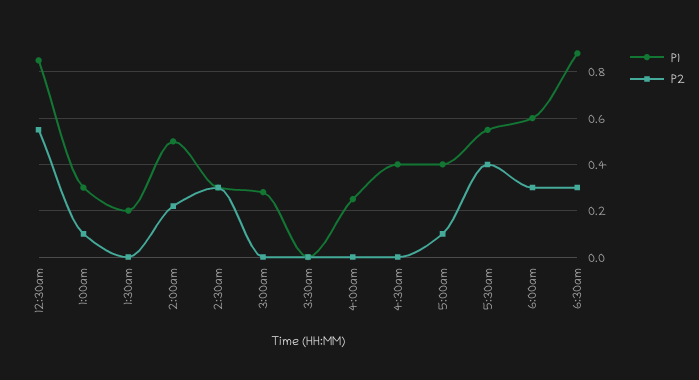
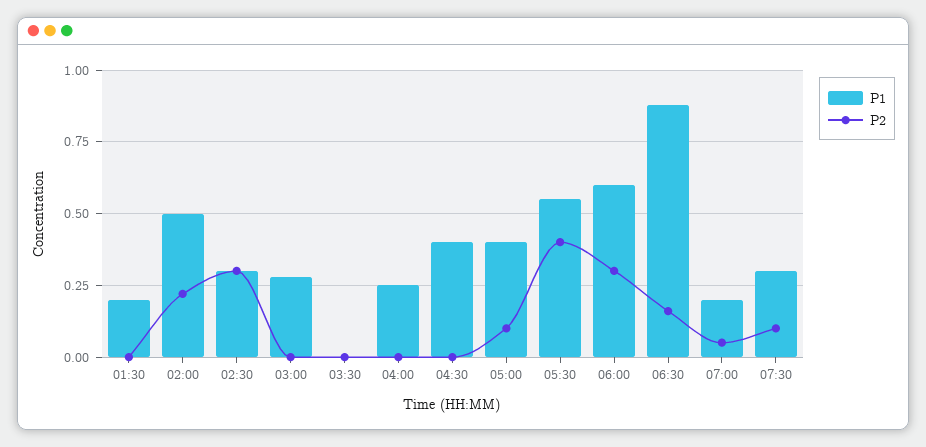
P1, 12:30am: 0.85 -> none
P2, 12:30am: 0.55 -> none
P1, 1:00am: 0.3 -> none
P2, 1:00am: 0.1 -> none
P2, 6:30am: 0.3 -> 0.15
P1, 07:00: none -> 0.2
P2, 07:00: none -> 0.05
P1, 07:30: none -> 0.3
P2, 07:30: none -> 0.1

